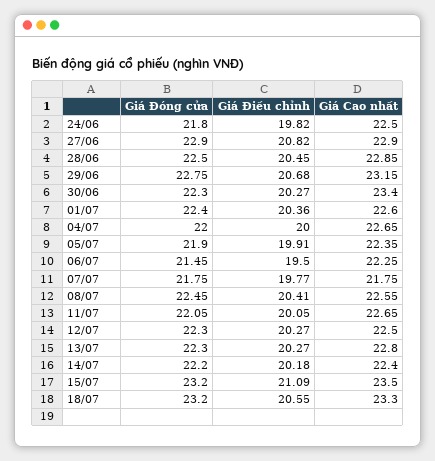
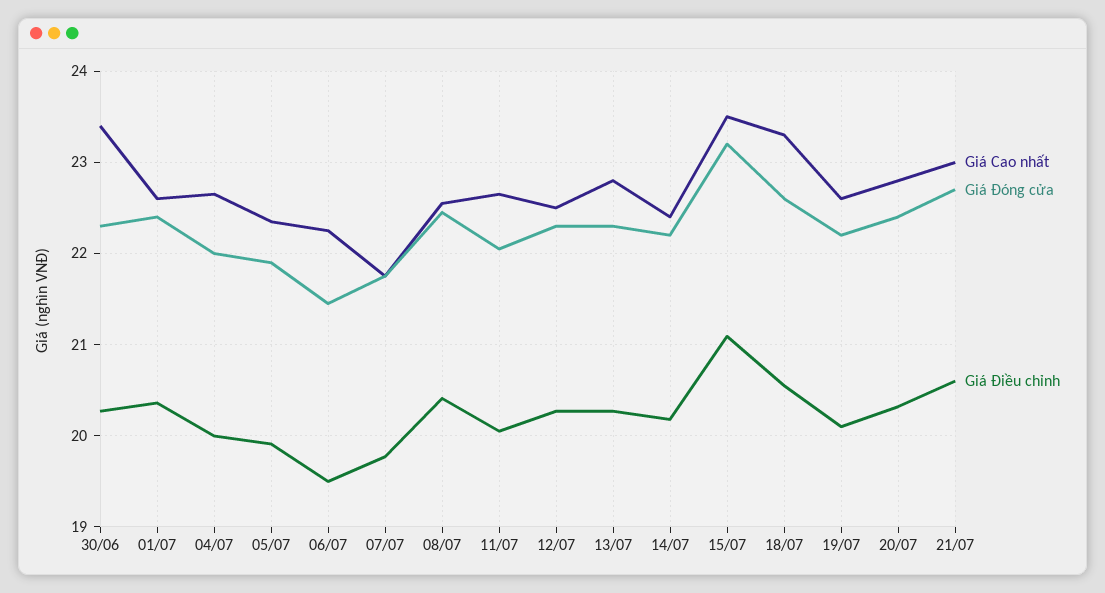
Giá Đóng cửa, 24/06: 21.8 -> none
Giá Điều chỉnh, 24/06: 19.82 -> none
Giá Cao nhất, 24/06: 22.5 -> none
Giá Đóng cửa, 27/06: 22.9 -> none
Giá Điều chỉnh, 27/06: 20.82 -> none
Giá Cao nhất, 27/06: 22.9 -> none
Giá Đóng cửa, 28/06: 22.5 -> none
Giá Điều chỉnh, 28/06: 20.45 -> none
Giá Cao nhất, 28/06: 22.85 -> none
Giá Đóng cửa, 29/06: 22.75 -> none
Giá Điều chỉnh, 29/06: 20.68 -> none
Giá Cao nhất, 29/06: 23.15 -> none
Giá Đóng cửa, 18/07: 23.2 -> 22.6
Giá Cao nhất, 19/07: none -> 22.6
Giá Đóng cửa, 19/07: none -> 22.2
Giá Điều chỉnh, 19/07: none -> 20.1
Giá Cao nhất, 20/07: none -> 22.8
Giá Đóng cửa, 20/07: none -> 22.4
Giá Điều chỉnh, 20/07: none -> 20.3
Giá Cao nhất, 21/07: none -> 23
Giá Đóng cửa, 21/07: none -> 22.7
Giá Điều chỉnh, 21/07: none -> 20.6

